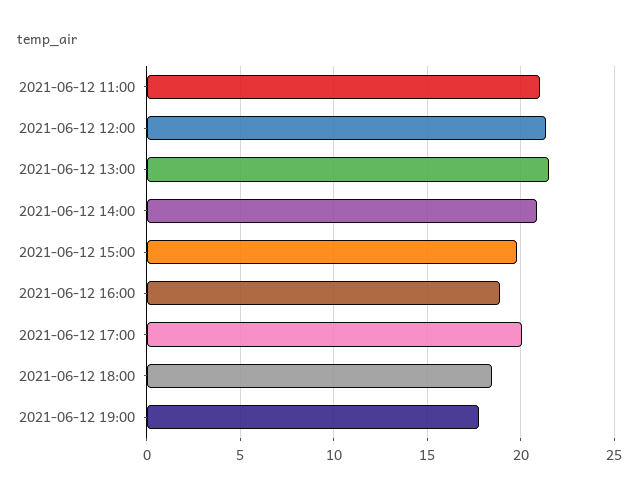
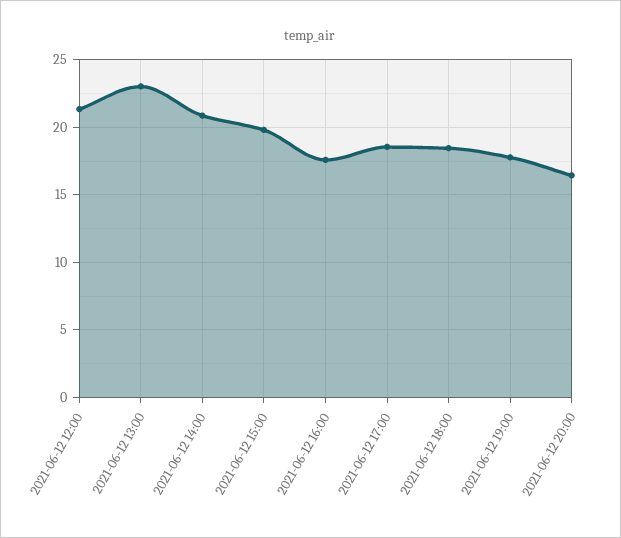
2021-06-12 11:00: 21 -> none
2021-06-12 13:00: 21.5 -> 23
2021-06-12 16:00: 19 -> 17.5
2021-06-12 17:00: 20 -> 18.5
2021-06-12 20:00: none -> 16.5

